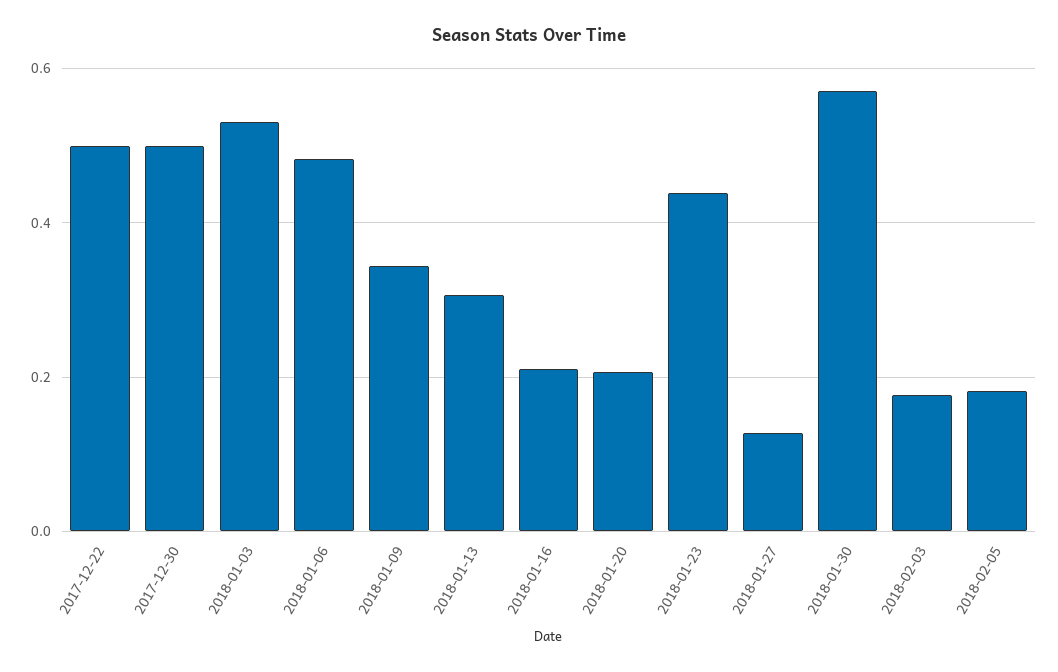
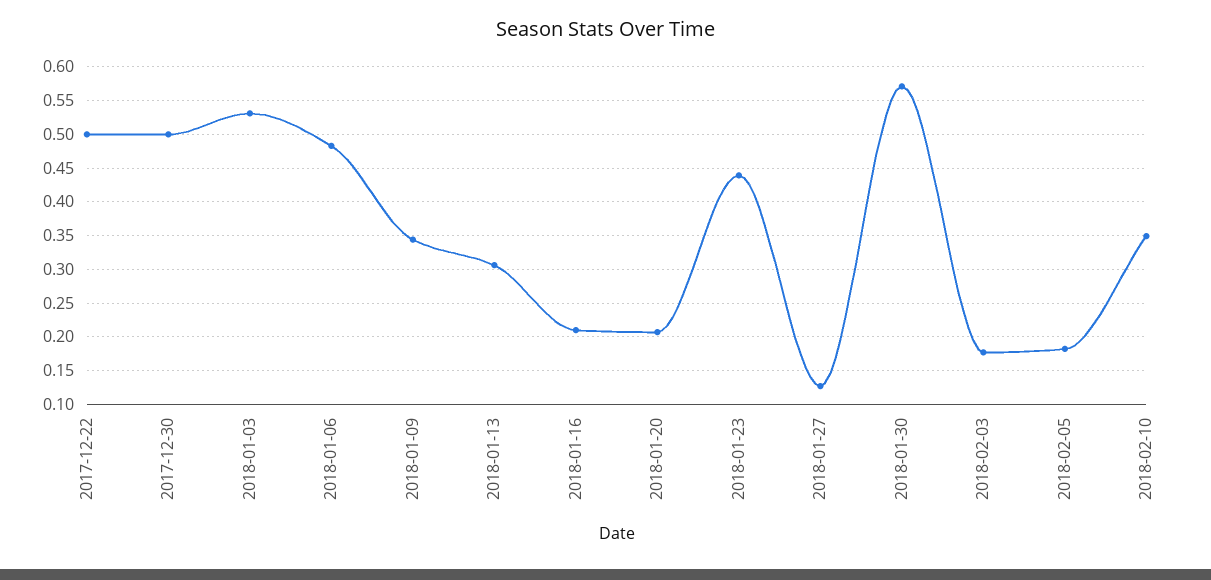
2018-02-10: none -> 0.35

